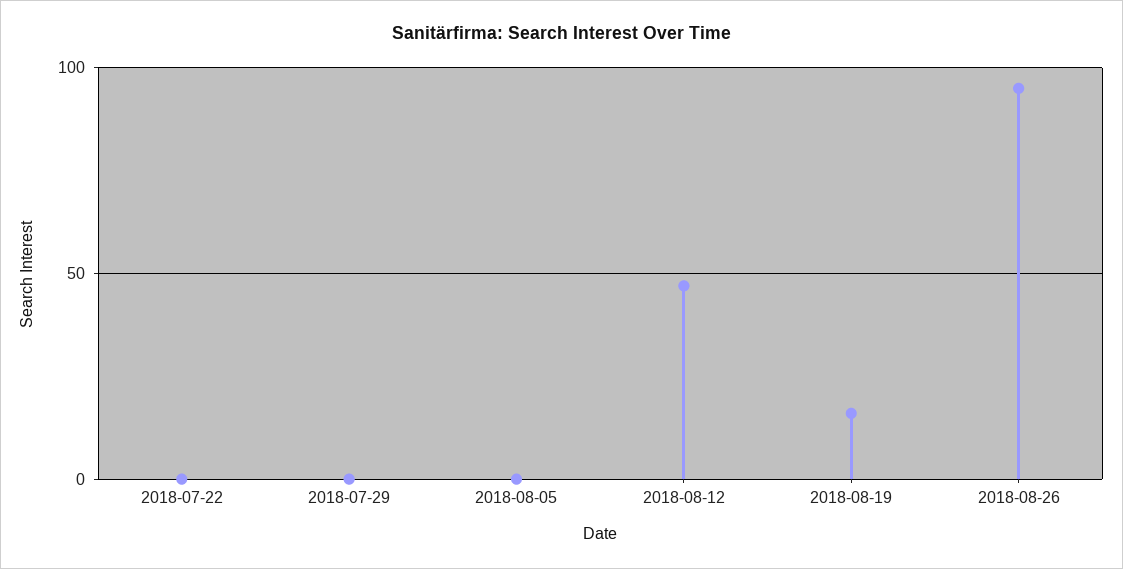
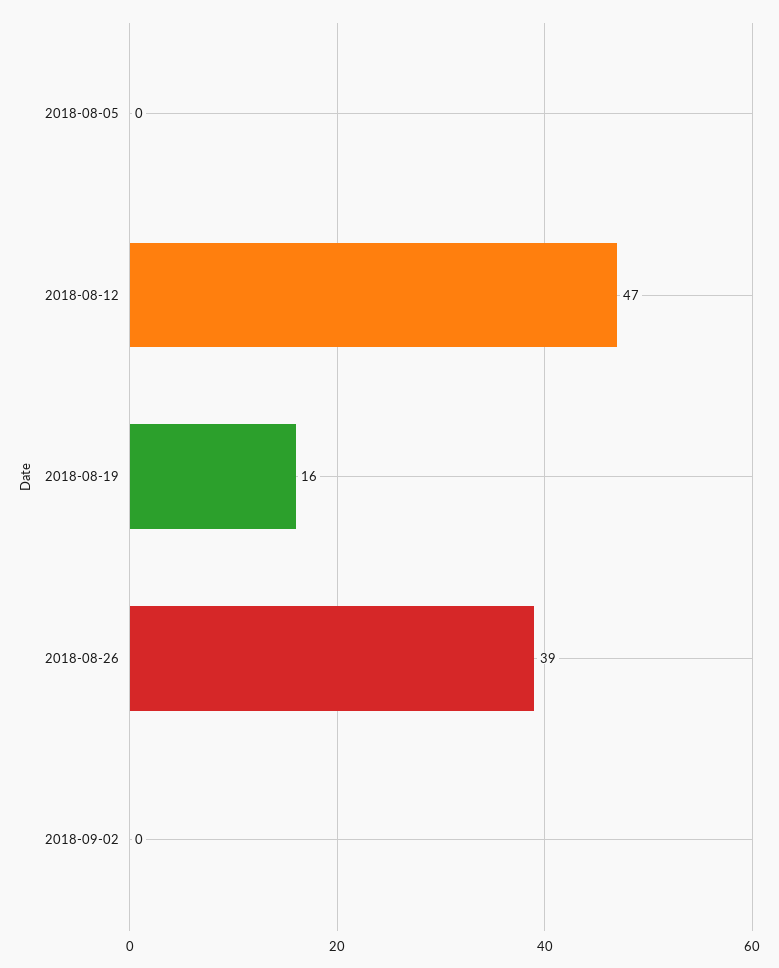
2018-07-22: 0 -> none
2018-07-29: 0 -> none
2018-08-26: 95 -> 39
2018-09-02: none -> 0

